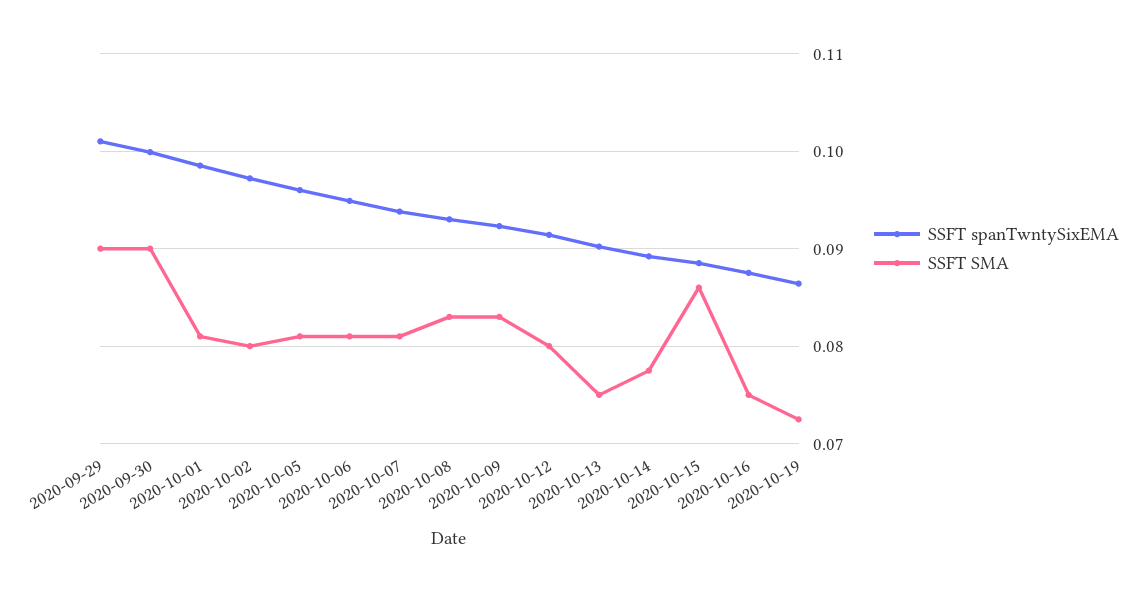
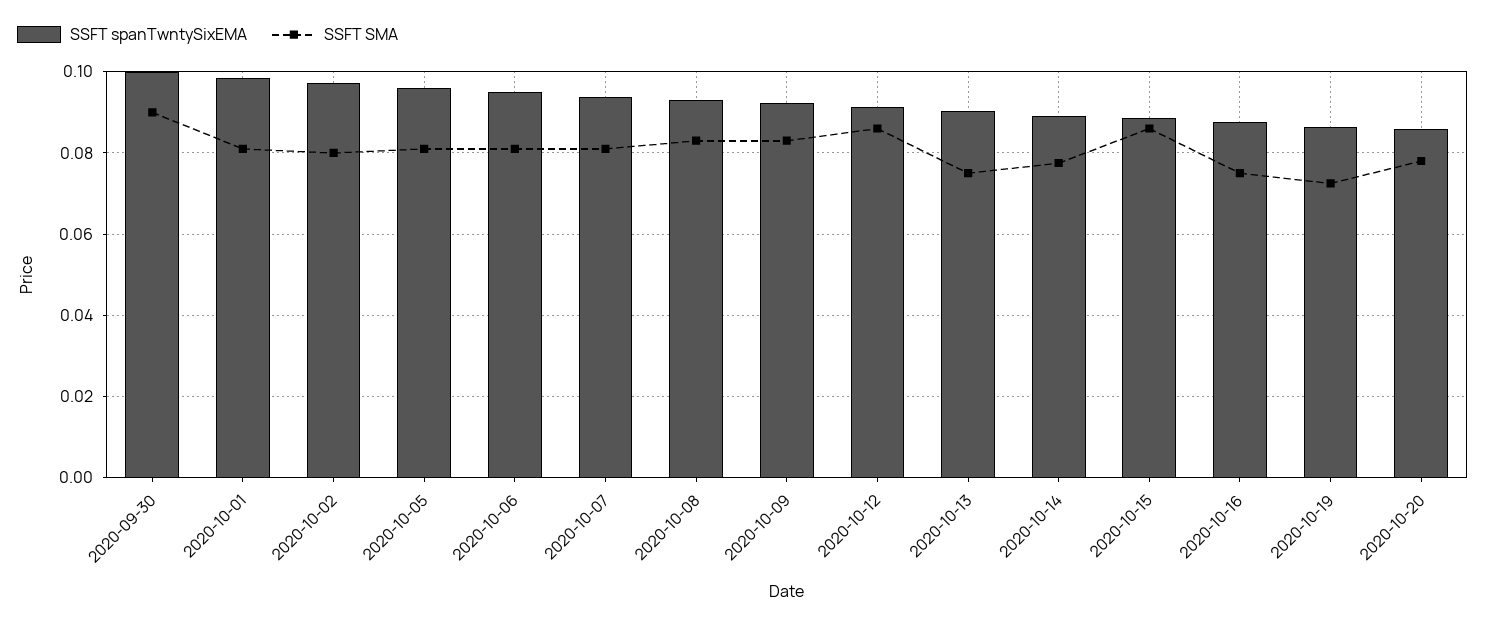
SSFT spanTwntySixEMA, 2020-09-29: 0.101 -> none
SSFT SMA, 2020-09-29: 0.09 -> none
SSFT SMA, 2020-10-12: 0.08 -> 0.086
SSFT spanTwntySixEMA, 2020-10-20: none -> 0.086
SSFT SMA, 2020-10-20: none -> 0.078

